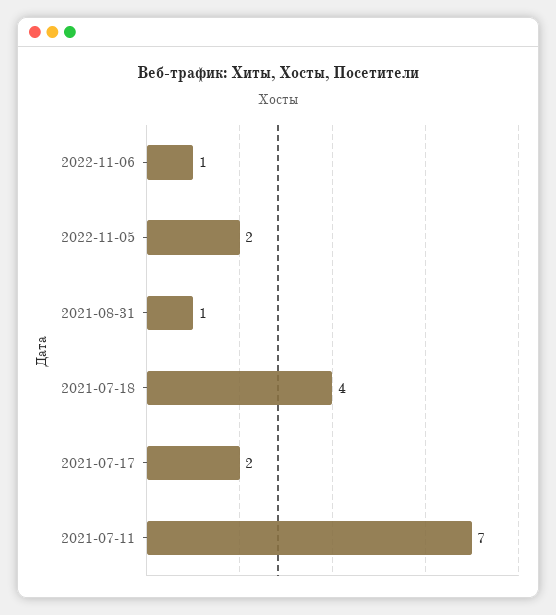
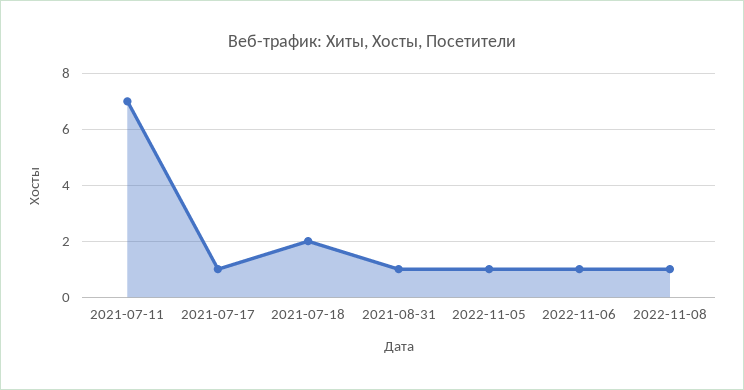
2022-11-05: 2 -> 1
2021-07-18: 4 -> 2
2021-07-17: 2 -> 1
2022-11-08: none -> 1

